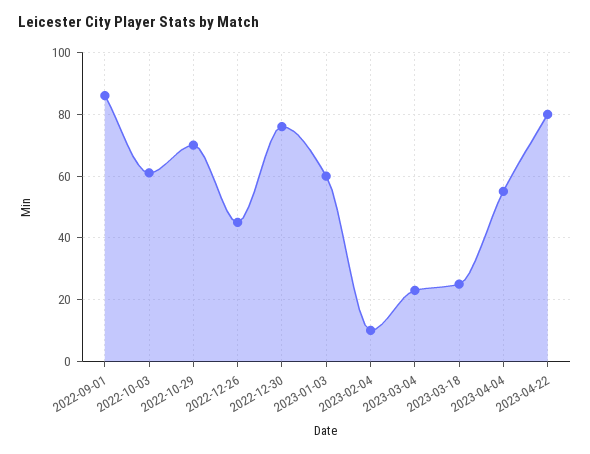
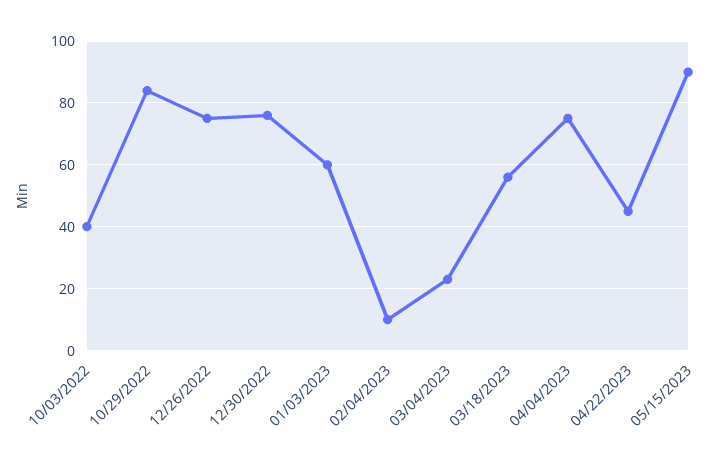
2022-09-01: 85 -> none
2022-10-03: 60 -> 40
2022-10-29: 70 -> 85
2022-12-26: 45 -> 75
2023-03-18: 25 -> 55
2023-04-04: 55 -> 75
2023-04-22: 80 -> 45
05/15/2023: none -> 90

